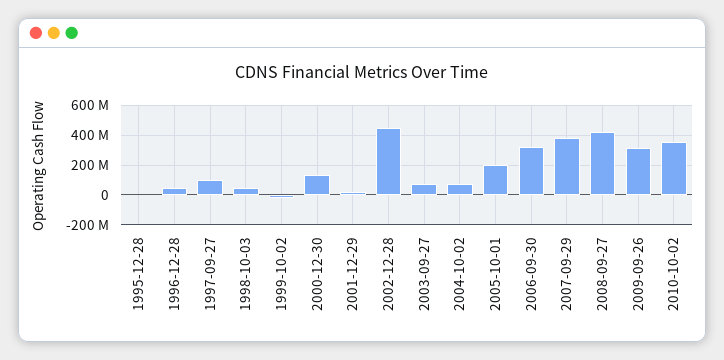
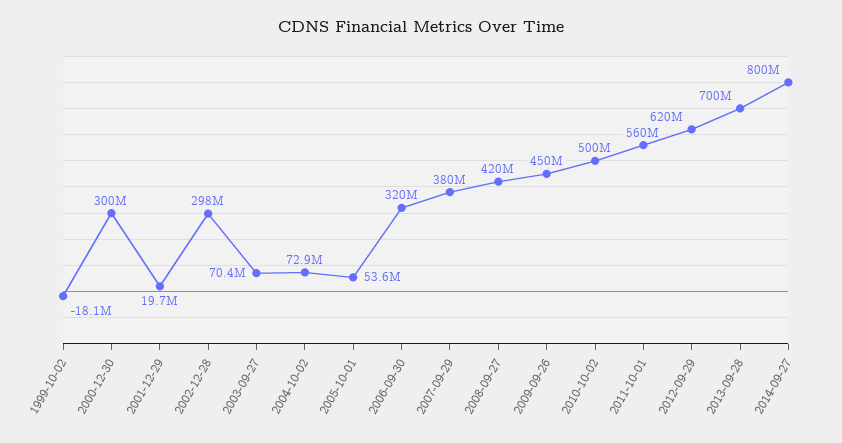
1995-12-28: 0 -> none
1996-12-28: 50000000 -> none
1997-09-27: 100000000 -> none
1998-10-03: 50000000 -> none
2000-12-30: 150000000 -> 300000000
2002-12-28: 450000000 -> 298000000
2005-10-01: 200000000 -> 53600000
2009-09-26: 300000000 -> 450000000
2010-10-02: 350000000 -> 500000000
2011-10-01: none -> 560000000
2012-09-29: none -> 620000000
2013-09-28: none -> 700000000
2014-09-27: none -> 800000000

